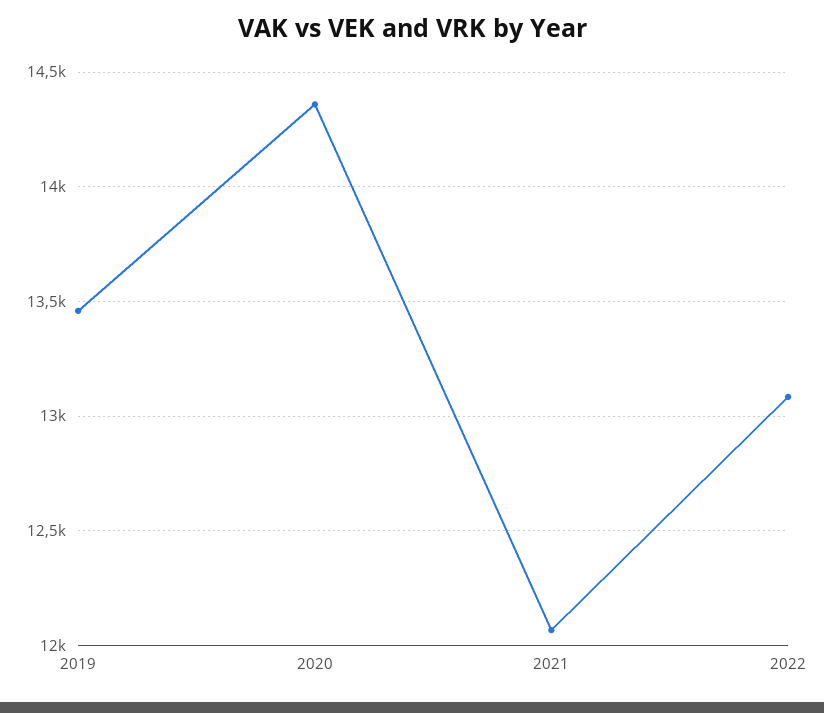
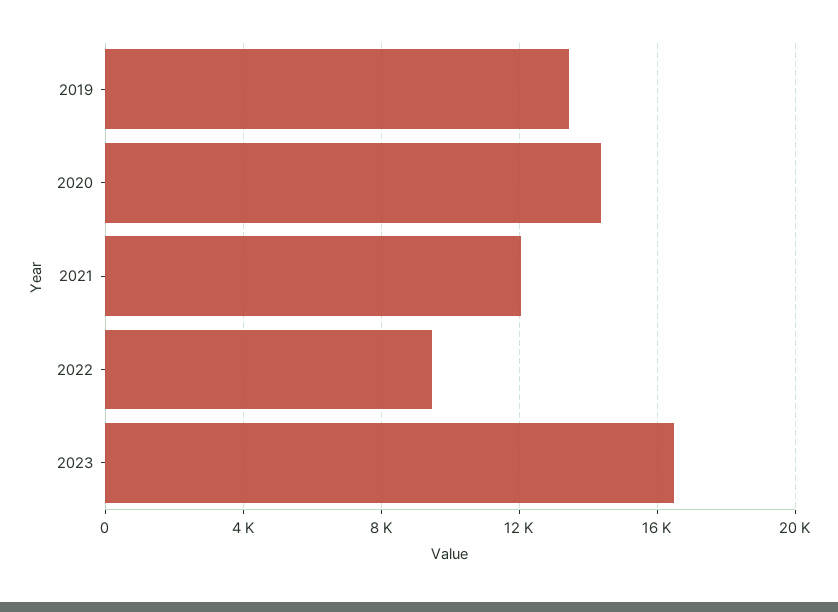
2022: 13100 -> 9500
2023: none -> 16500

